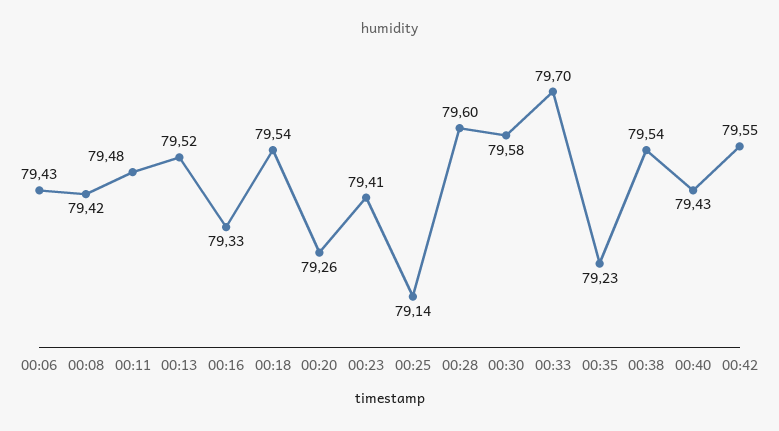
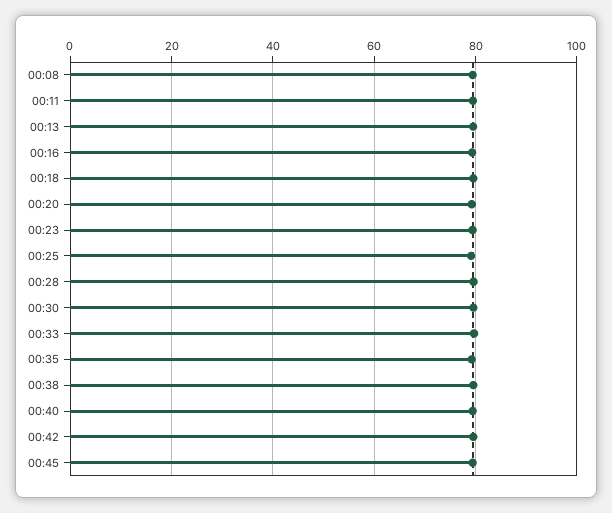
00:06: 79.43 -> none
00:45: none -> 80

